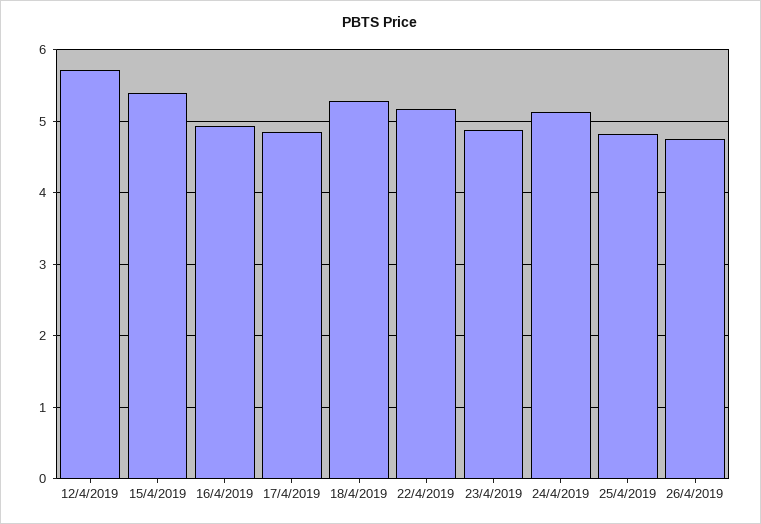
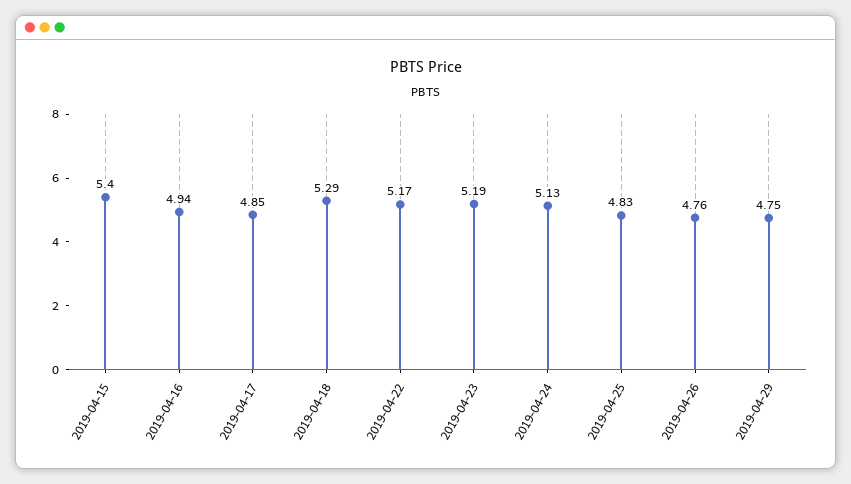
12/4/2019: 5.7 -> none
23/4/2019: 4.9 -> 5.19
2019-04-29: none -> 4.75

